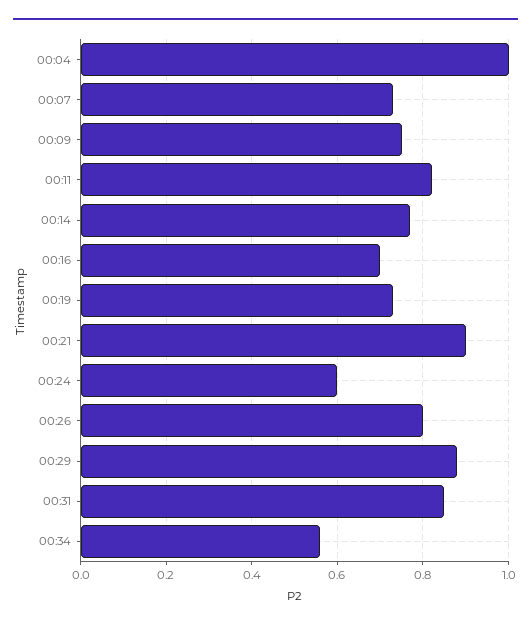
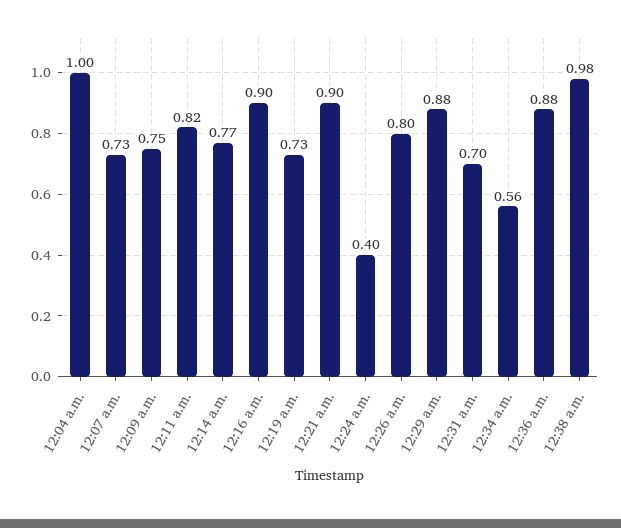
00:16: 0.7 -> 0.9
00:24: 0.6 -> 0.4
00:31: 0.85 -> 0.7
12:36 a.m.: none -> 0.88
12:38 a.m.: none -> 0.98

